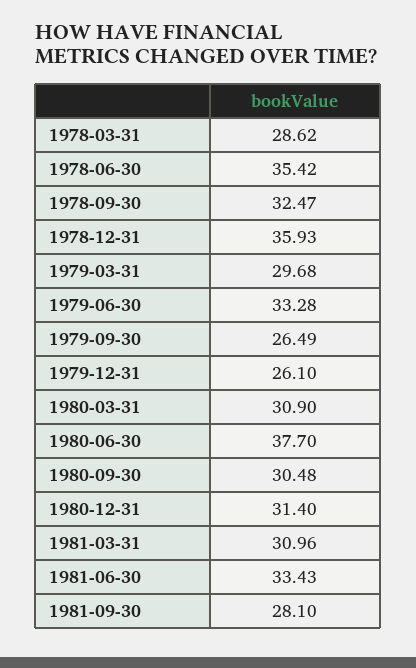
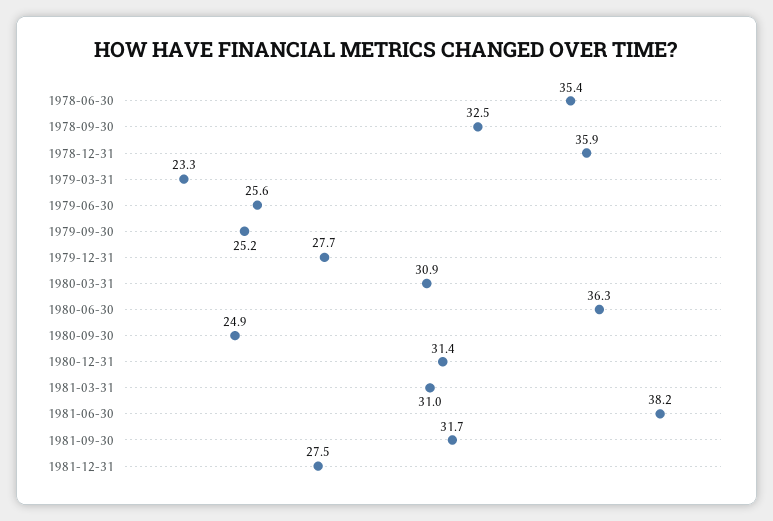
1978-03-31: 28.62 -> none
1979-03-31: 29.68 -> 23.3
1979-06-30: 33.28 -> 25.6
1979-09-30: 26.49 -> 25.2
1979-12-31: 26.1 -> 27.7
1980-06-30: 37.7 -> 36.3
1980-09-30: 30.48 -> 24.9
1981-06-30: 33.43 -> 38.2
1981-09-30: 28.1 -> 31.7
1981-12-31: none -> 27.5

